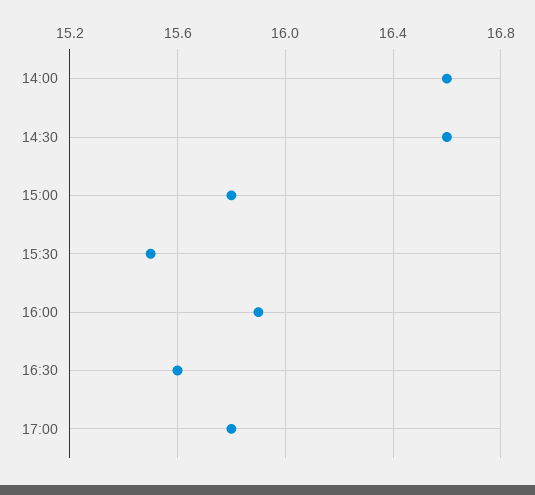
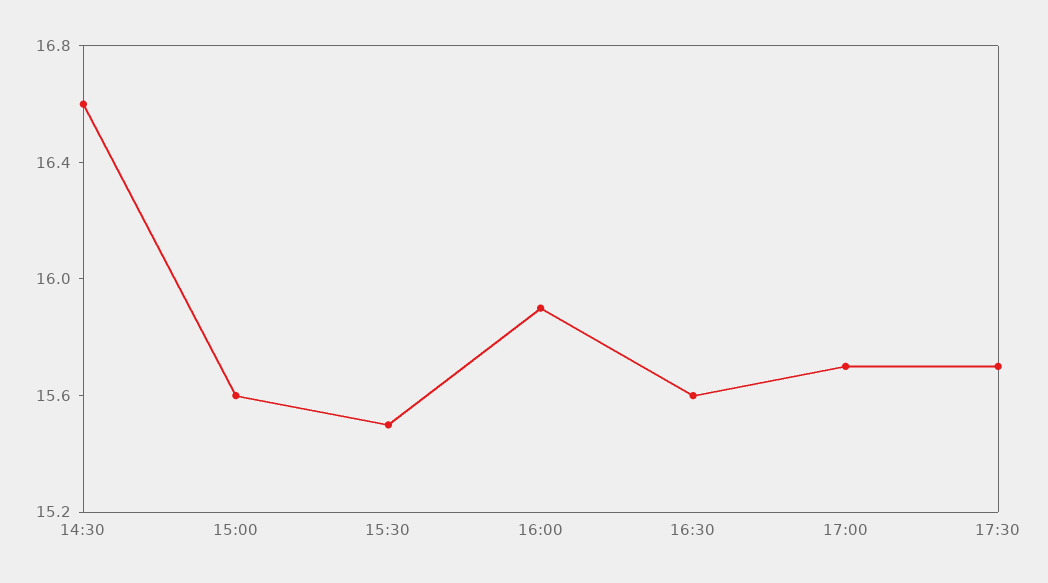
14:00: 16.6 -> none
15:00: 15.8 -> 15.6
17:00: 15.8 -> 15.7
17:30: none -> 15.7

